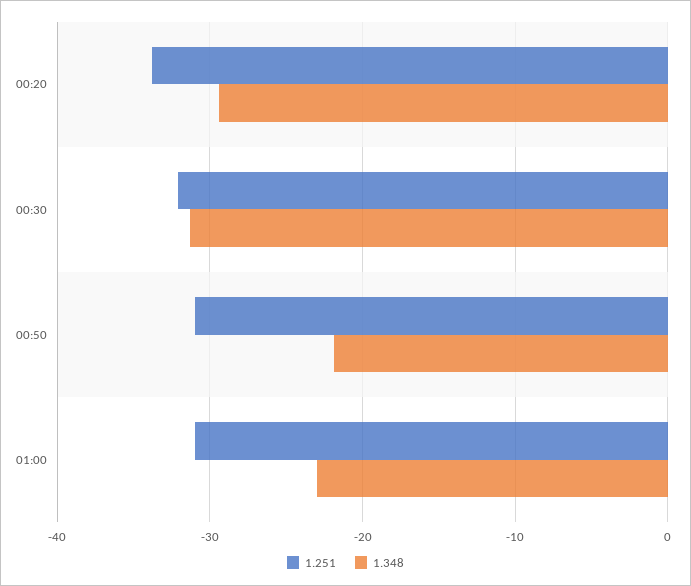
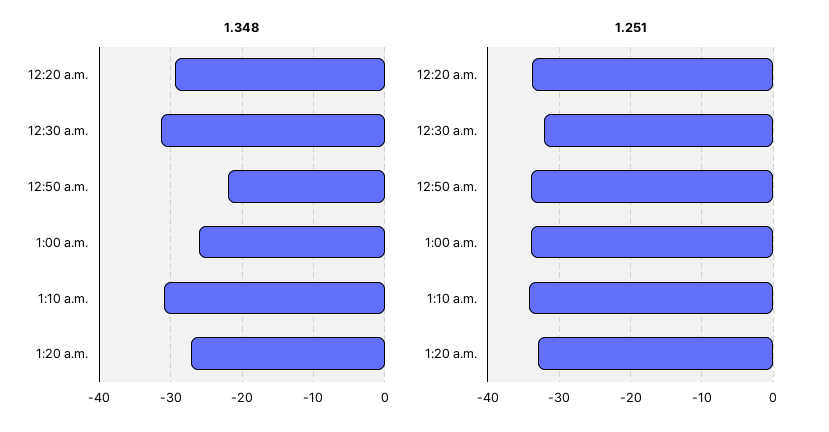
1.251, 00:50: -31 -> -34
1.251, 01:00: -31 -> -34
1.348, 01:00: -23 -> -26
1.348, 1:10 a.m.: none -> -31
1.348, 1:20 a.m.: none -> -27
1.251, 1:10 a.m.: none -> -34
1.251, 1:20 a.m.: none -> -33

